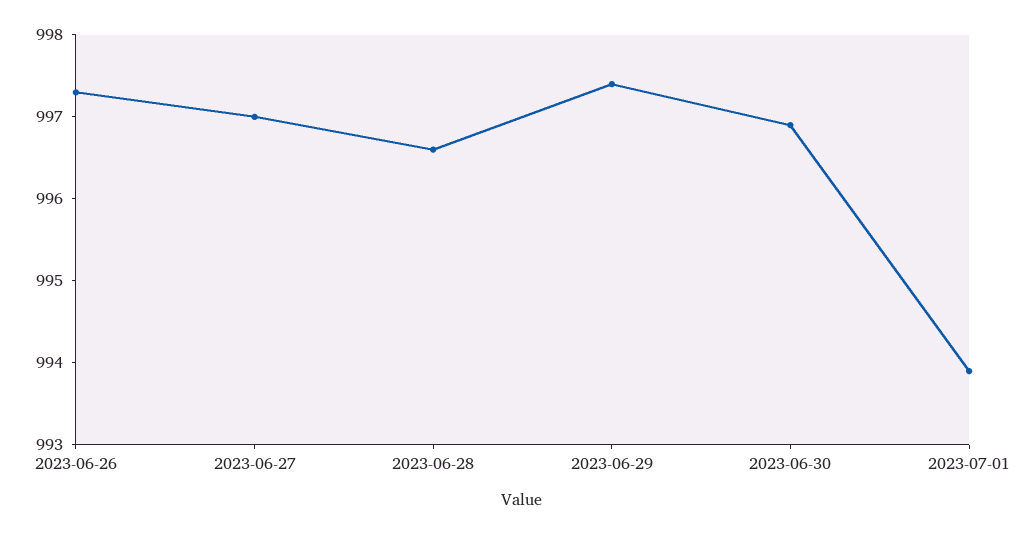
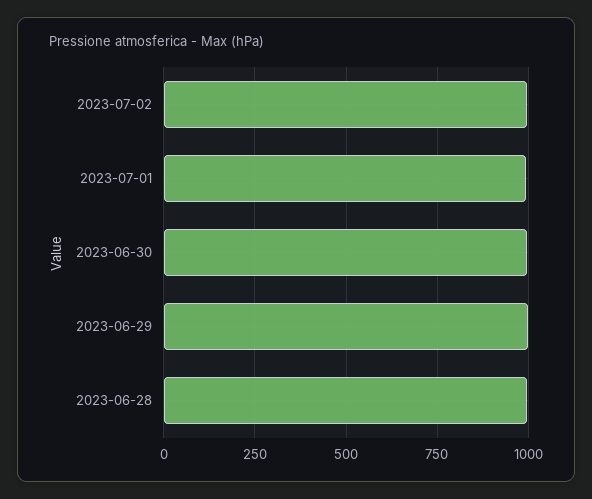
2023-06-26: 997.3 -> none
2023-06-27: 997 -> none
2023-07-02: none -> 1000

